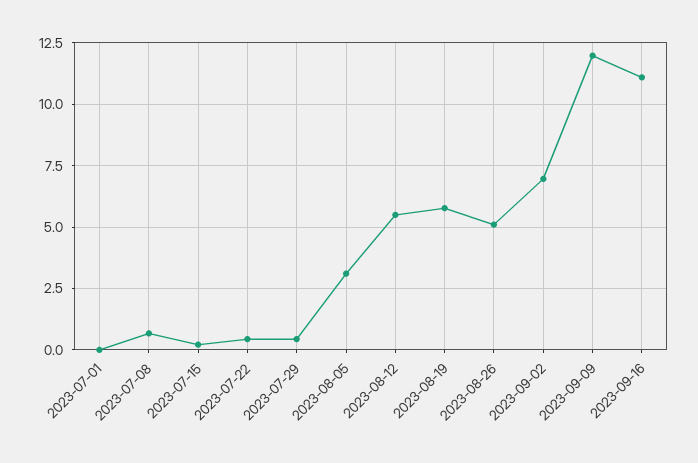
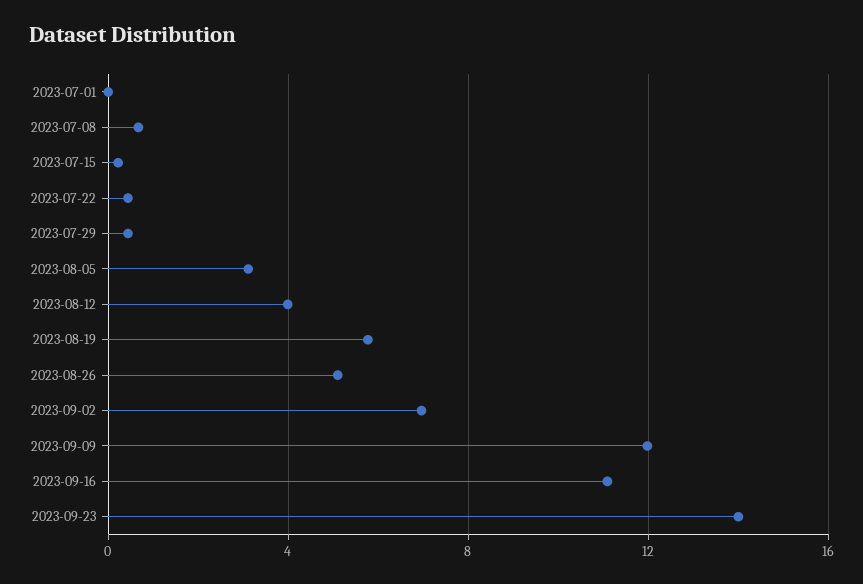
2023-08-12: 5.5 -> 4
2023-09-23: none -> 14

